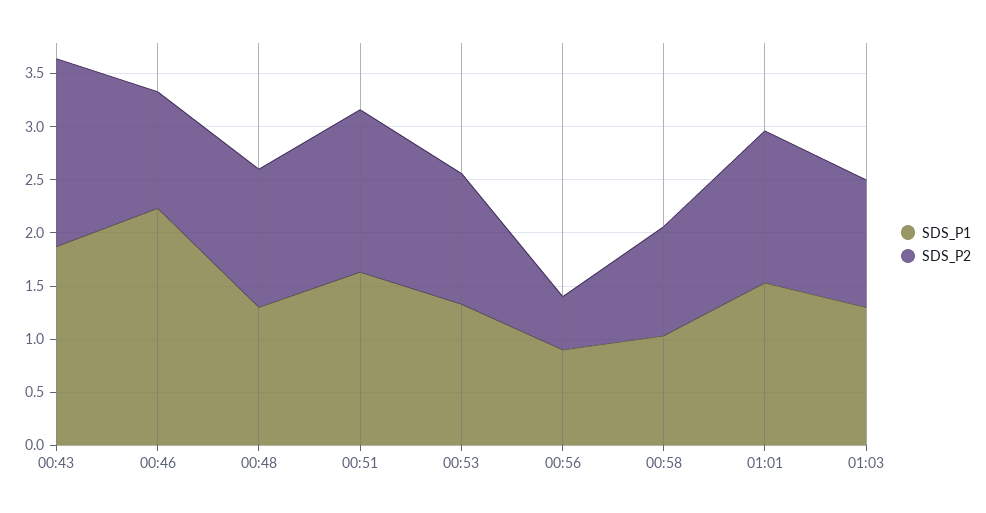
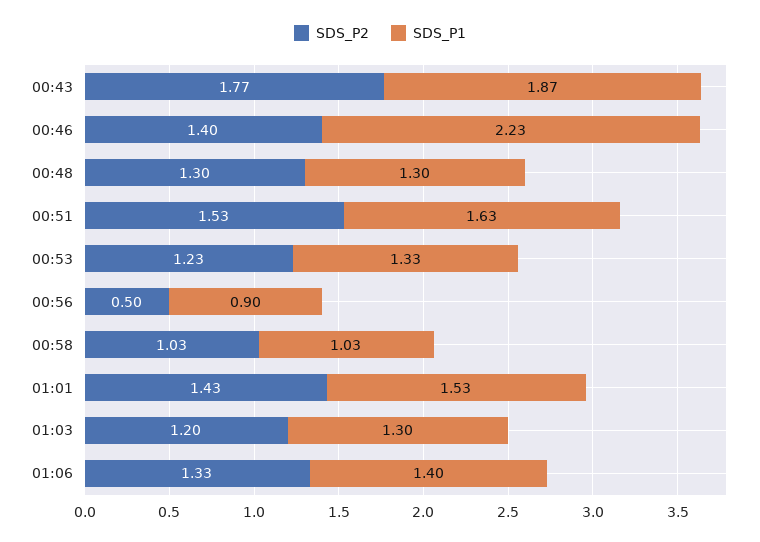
SDS_P2, 00:46: 1.1 -> 1.4
SDS_P2, 01:06: none -> 1.33
SDS_P1, 01:06: none -> 1.4

